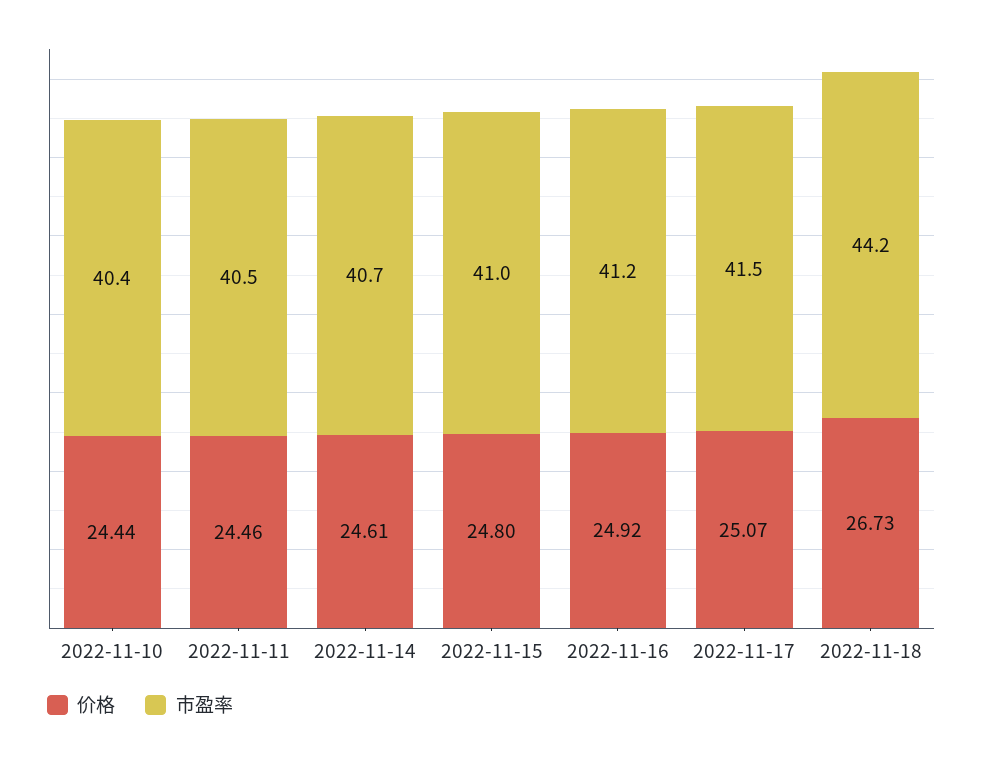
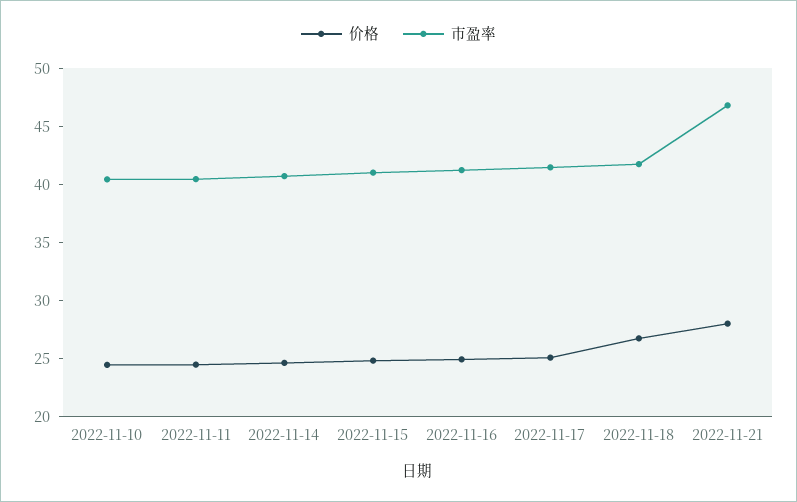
市盈率, 2022-11-18: 44.2 -> 42
价格, 2022-11-21: none -> 28
市盈率, 2022-11-21: none -> 47

